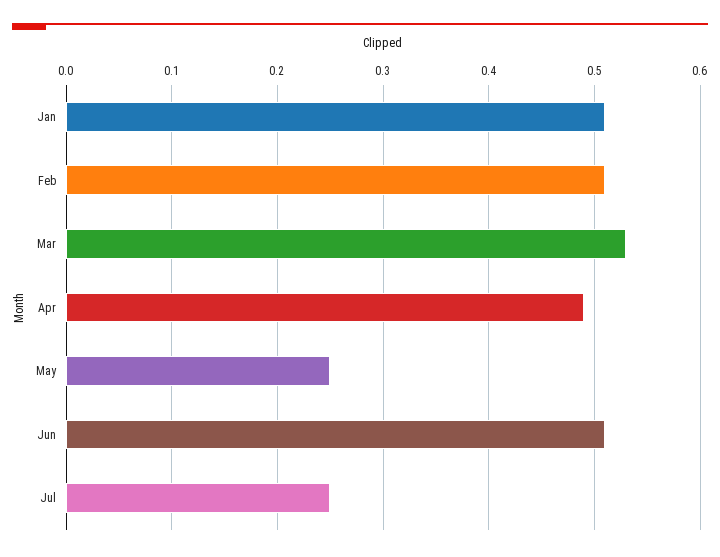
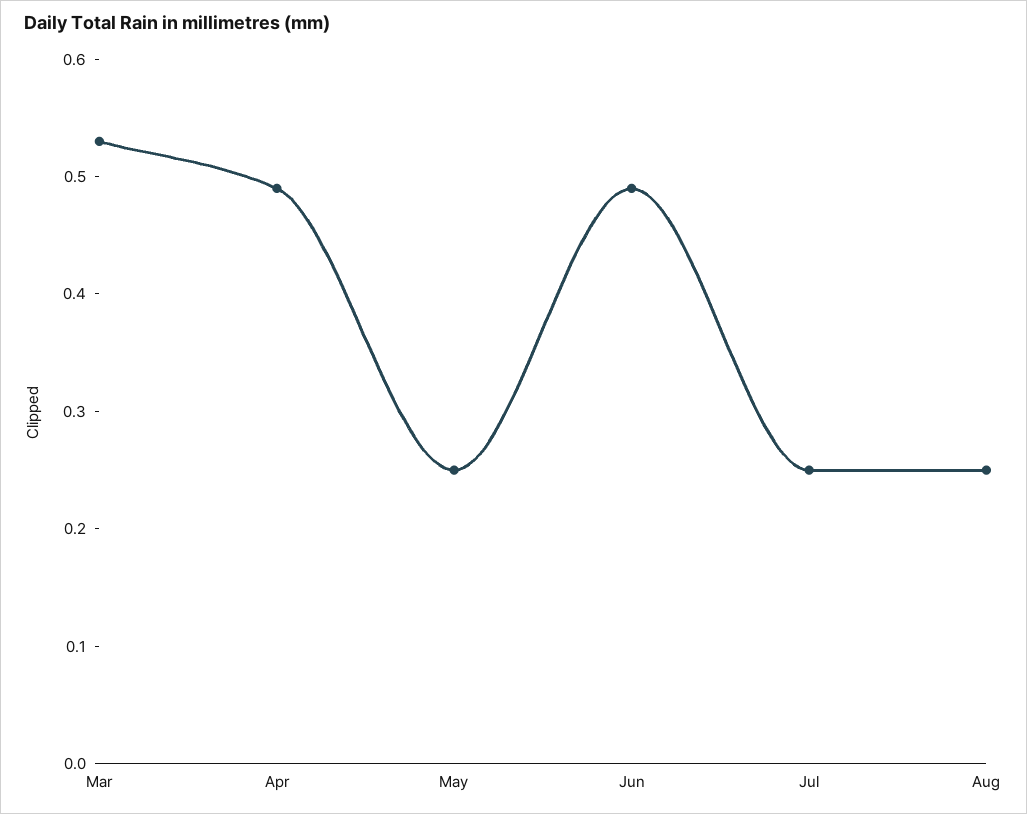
Jan: 0.51 -> none
Feb: 0.51 -> none
Jun: 0.51 -> 0.49
Aug: none -> 0.25

